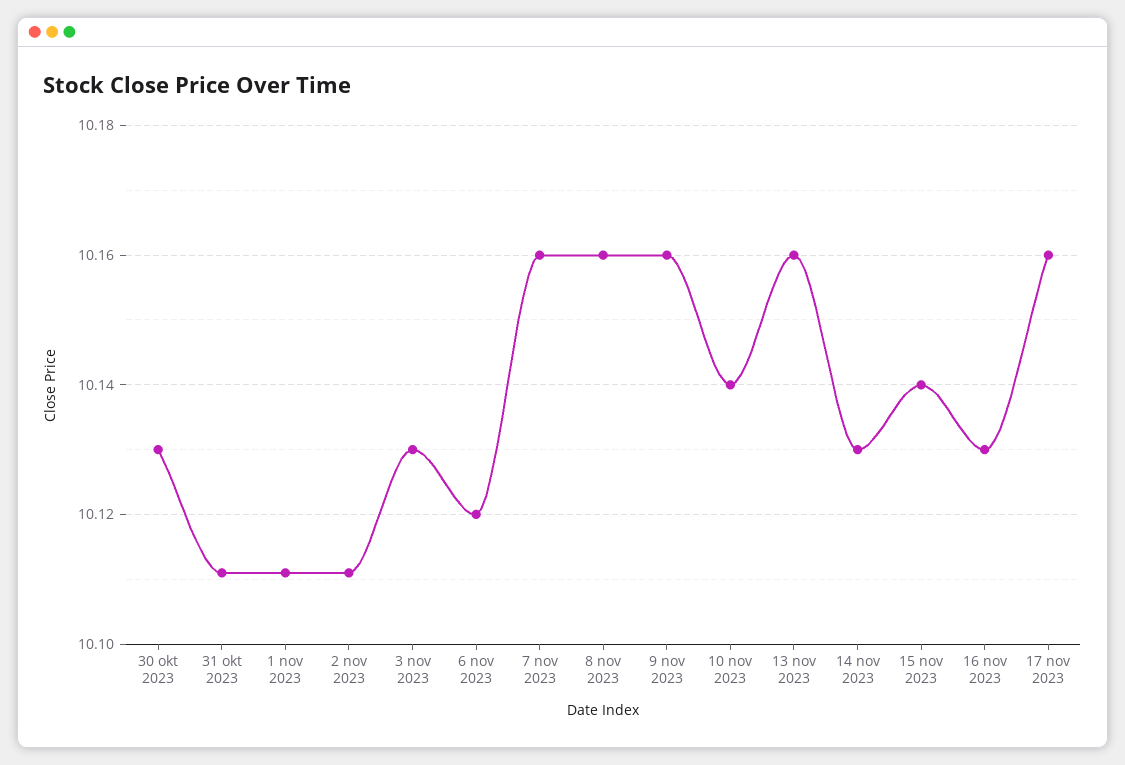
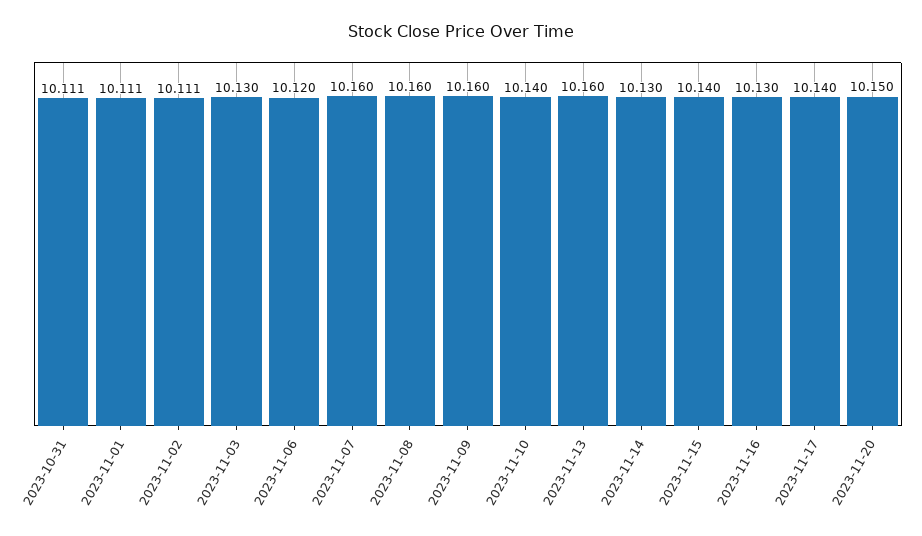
30 okt 2023: 10.13 -> none
17 nov 2023: 10.16 -> 10.14
2023-11-20: none -> 10.15

